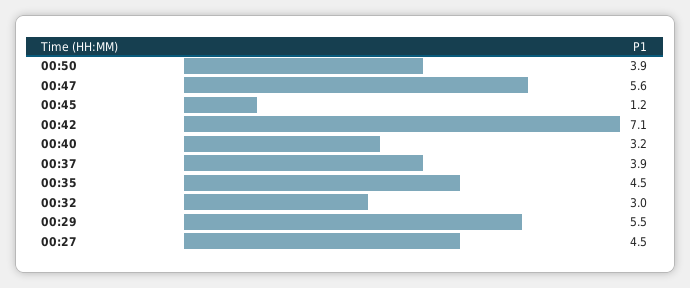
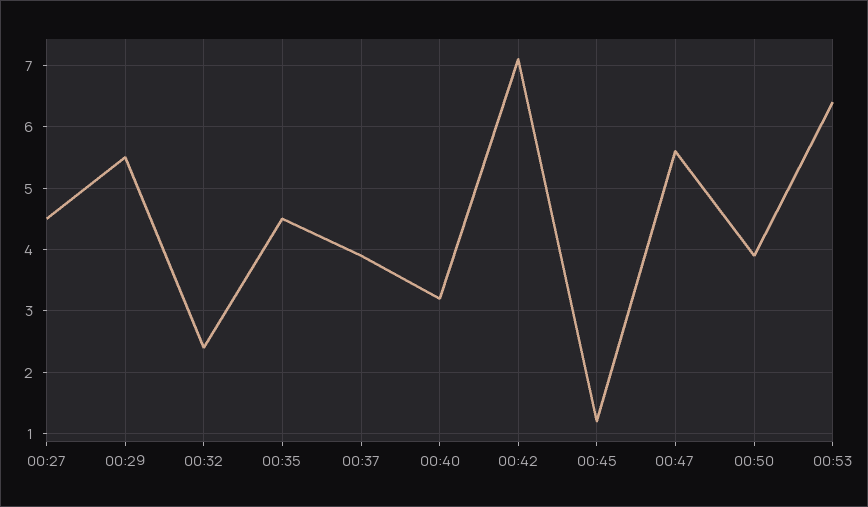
00:32: 3 -> 2.4
00:53: none -> 6.4

